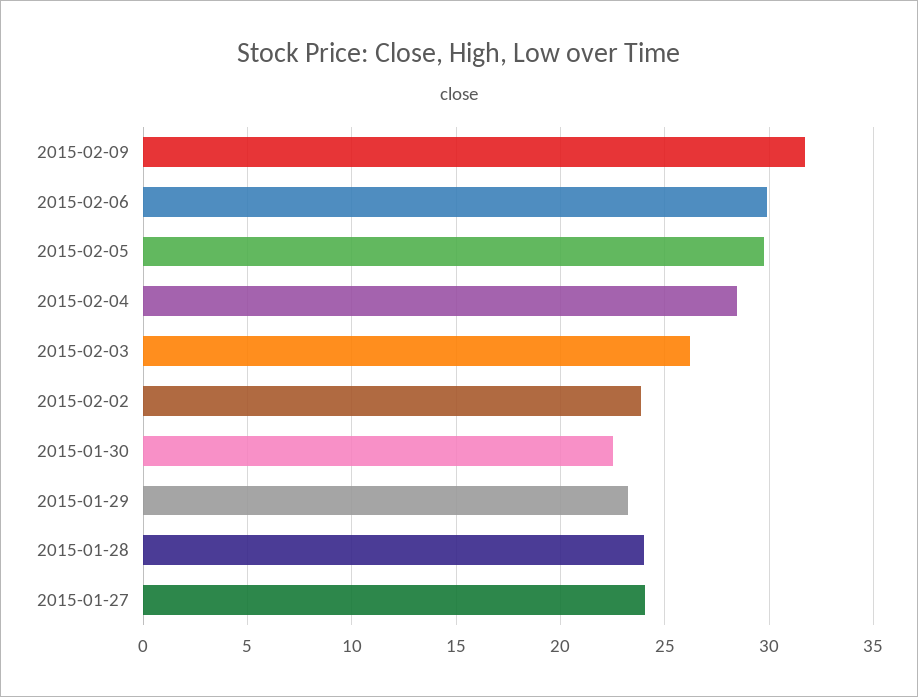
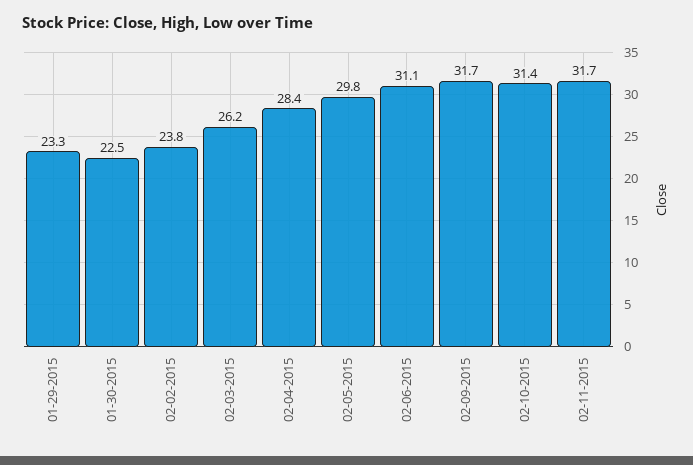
2015-02-06: 30 -> 31.1
2015-01-28: 24 -> none
2015-01-27: 24 -> none
02-10-2015: none -> 31.4
02-11-2015: none -> 31.7

